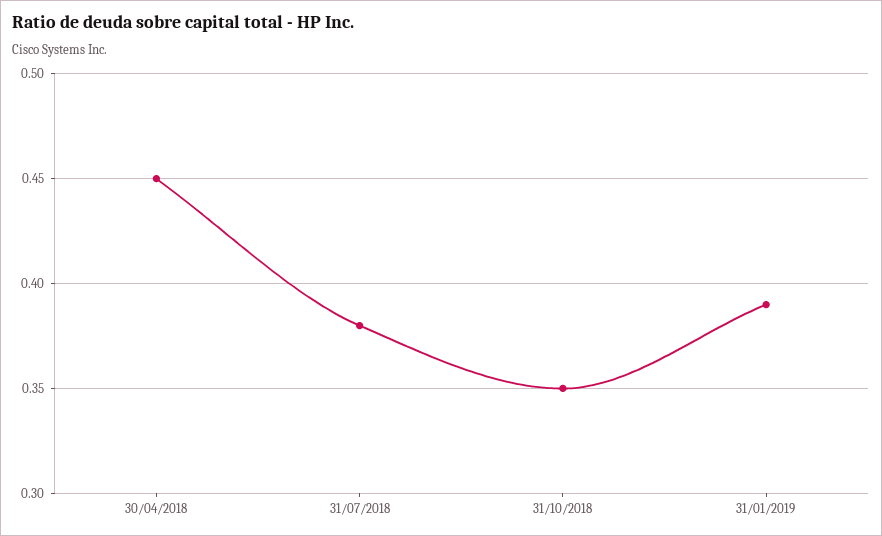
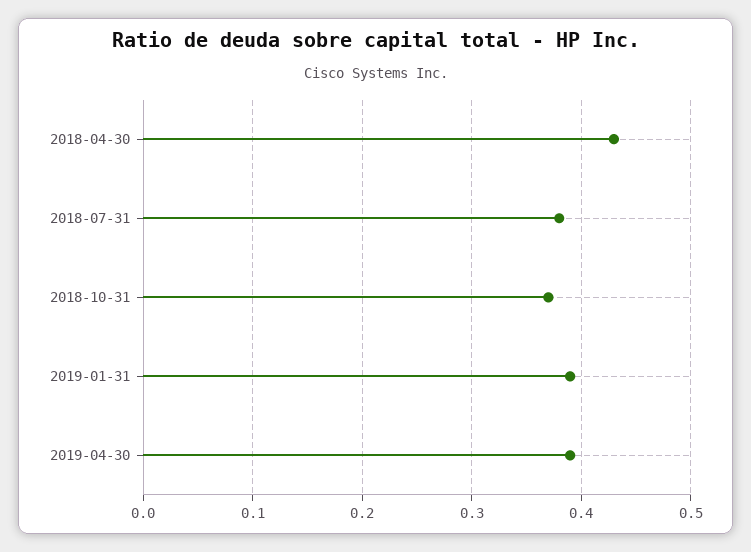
30/04/2018: 0.45 -> 0.43
31/10/2018: 0.35 -> 0.37
2019-04-30: none -> 0.39

